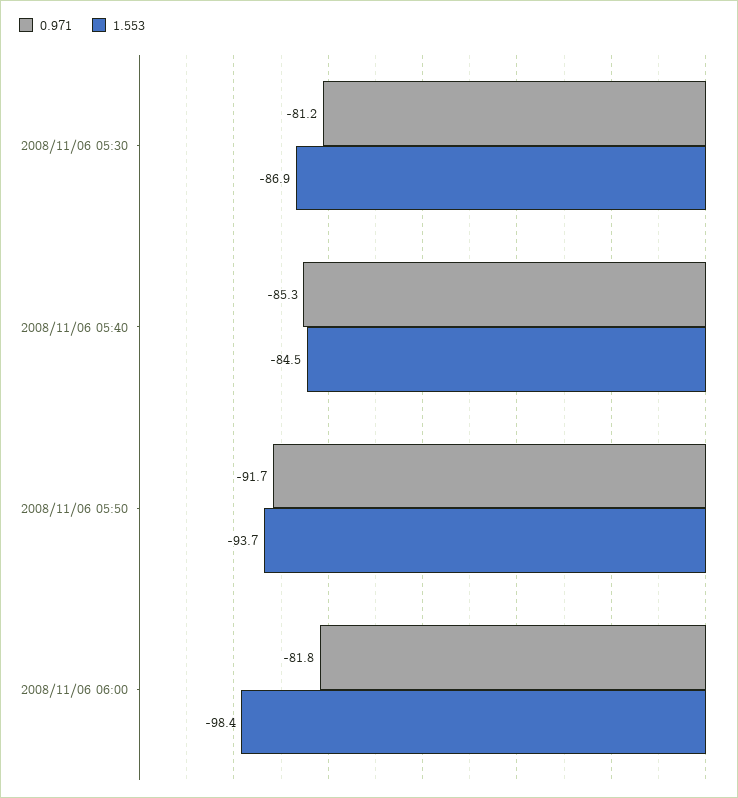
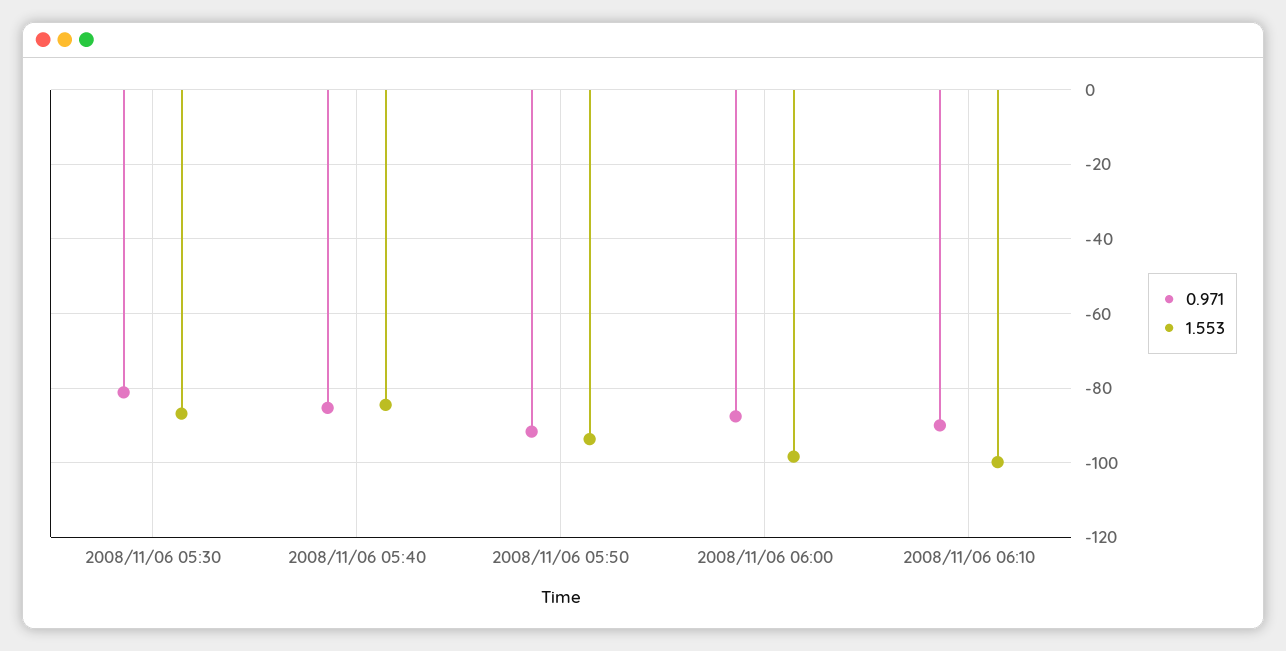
0.971, 2008/11/06 06:00: -81.8 -> -88
0.971, 2008/11/06 06:10: none -> -90
1.553, 2008/11/06 06:10: none -> -100

